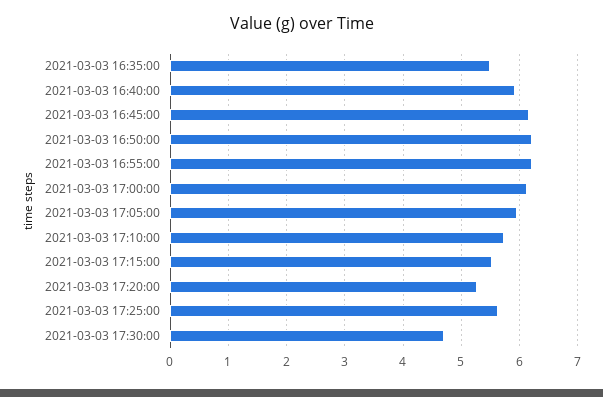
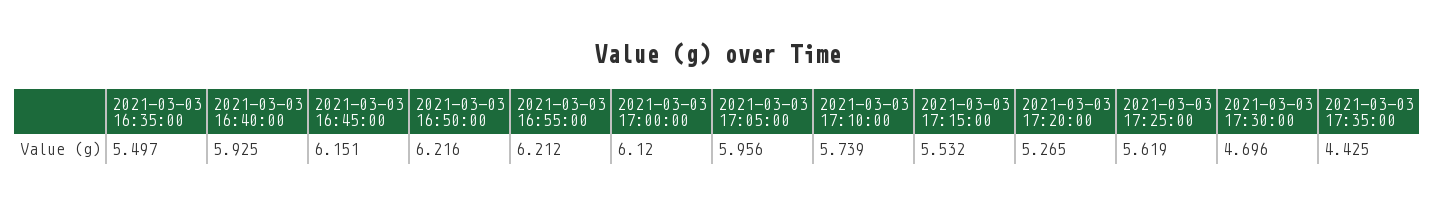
2021-03-03 17:35:00: none -> 4.425

